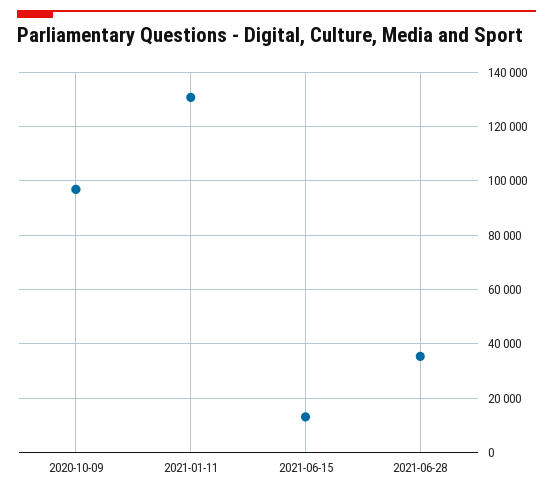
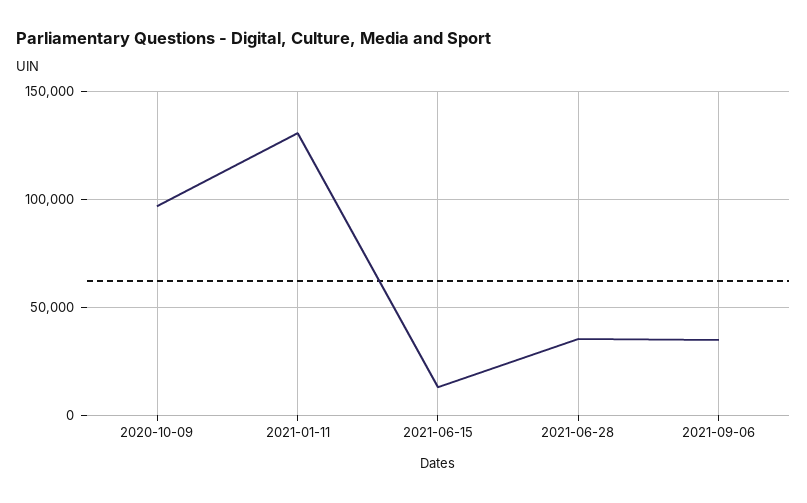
2021-09-06: none -> 35000

